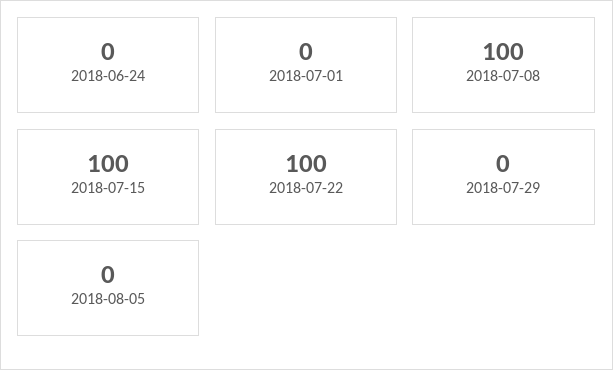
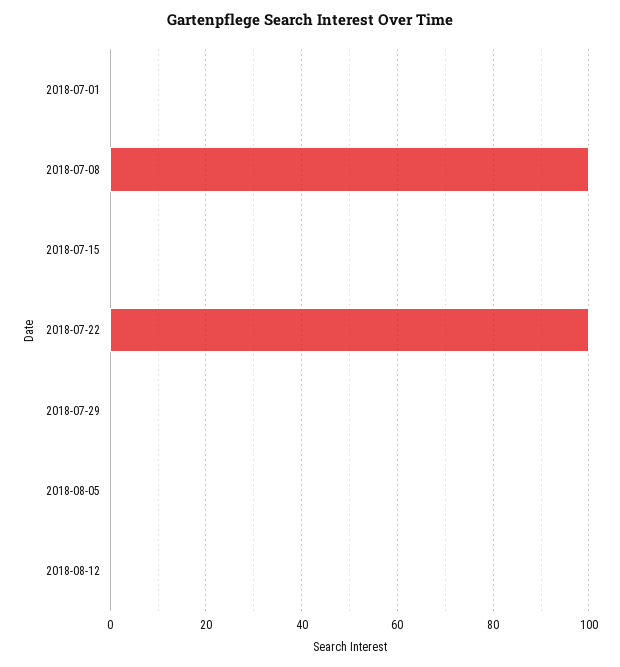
2018-06-24: 0 -> none
2018-07-15: 100 -> 0
2018-08-12: none -> 0

